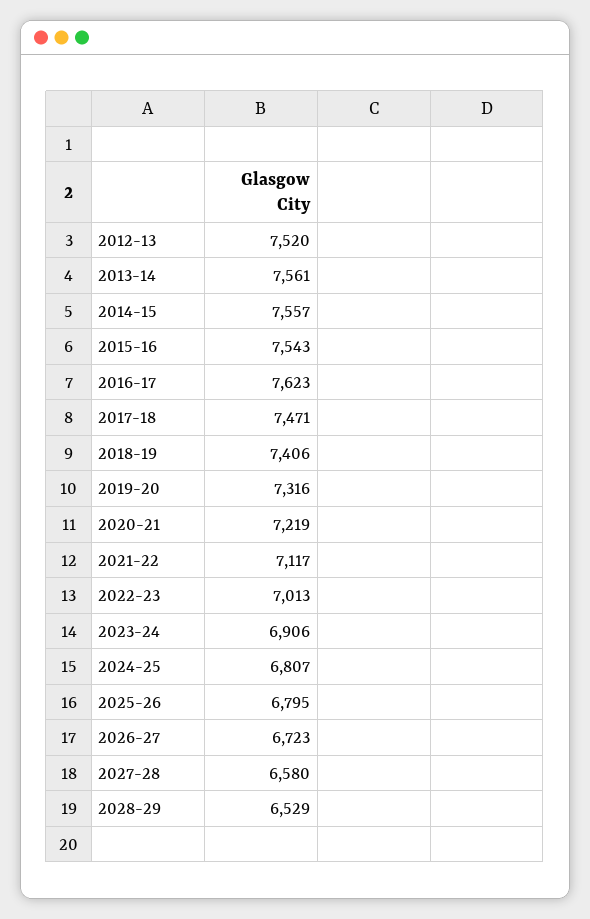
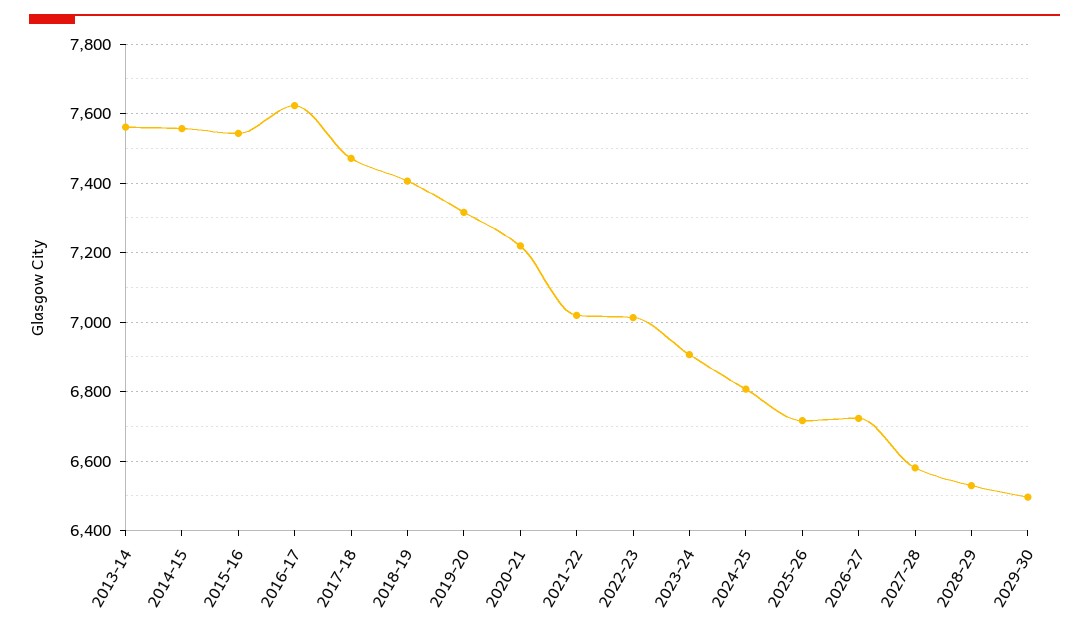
2012-13: 7520 -> none
2021-22: 7117 -> 7020
2025-26: 6795 -> 6720
2029-30: none -> 6500

